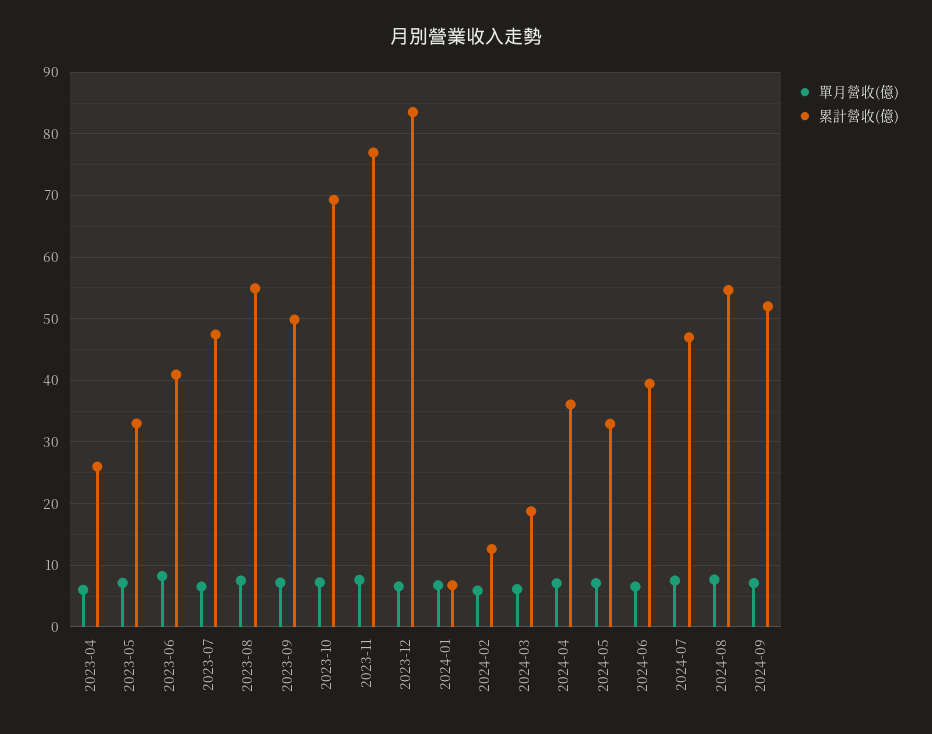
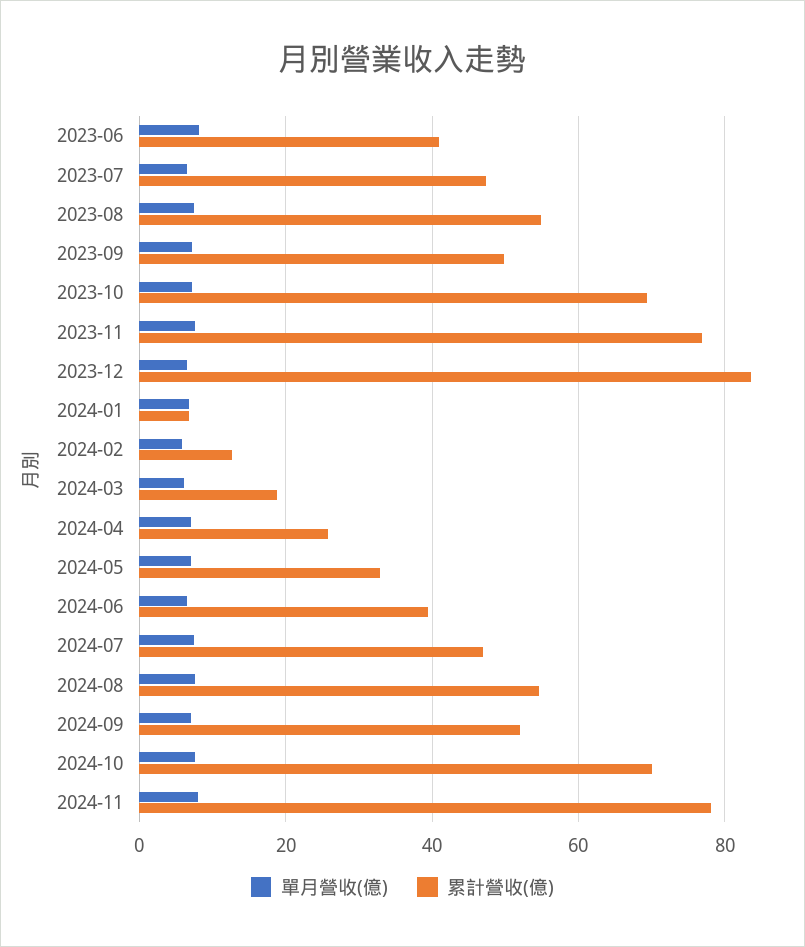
單月營收(億), 2023-04: 6 -> none
累計營收(億), 2023-04: 26 -> none
單月營收(億), 2023-05: 7 -> none
累計營收(億), 2023-05: 33 -> none
累計營收(億), 2024-04: 36 -> 26
單月營收(億), 2024-10: none -> 8
累計營收(億), 2024-10: none -> 70
單月營收(億), 2024-11: none -> 8
累計營收(億), 2024-11: none -> 78

